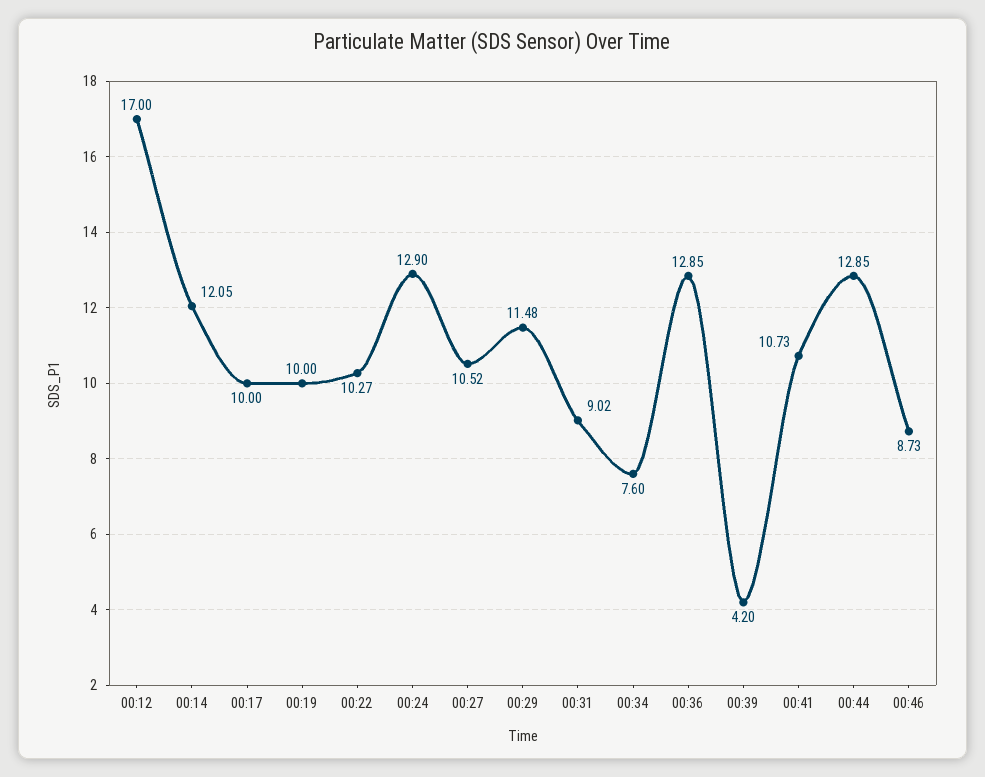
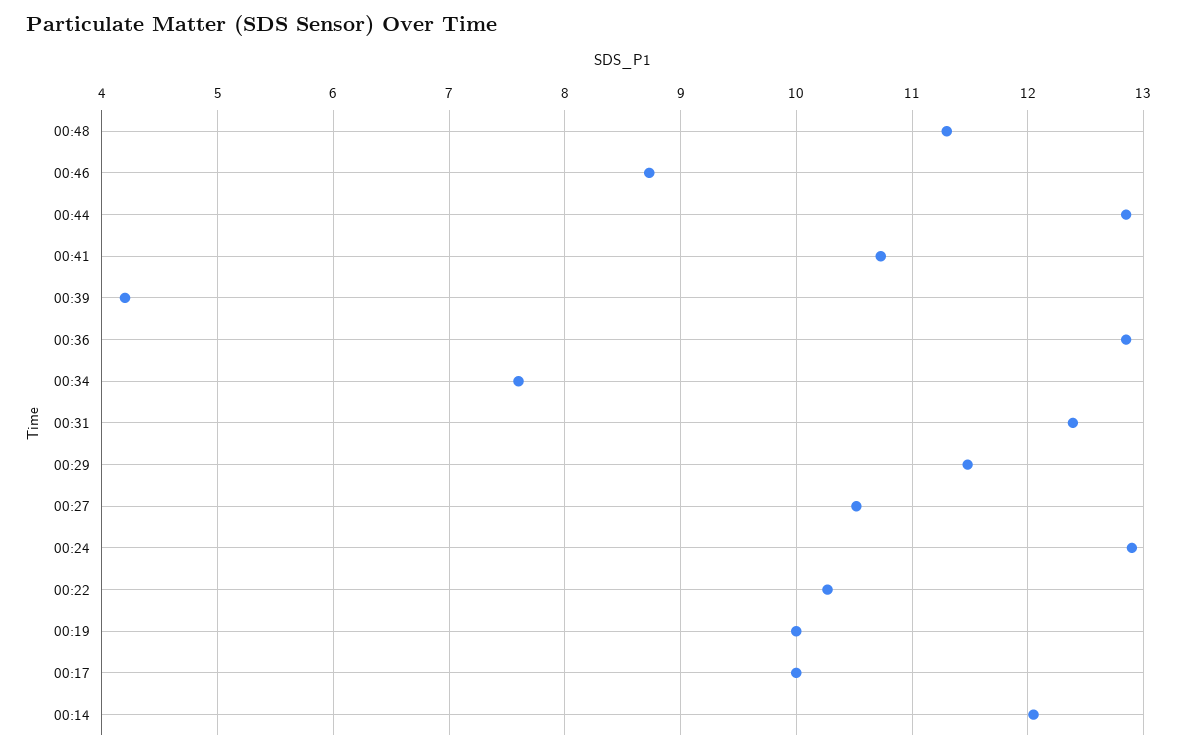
00:12: 17 -> none
00:31: 9.02 -> 12.4
00:48: none -> 11.3

